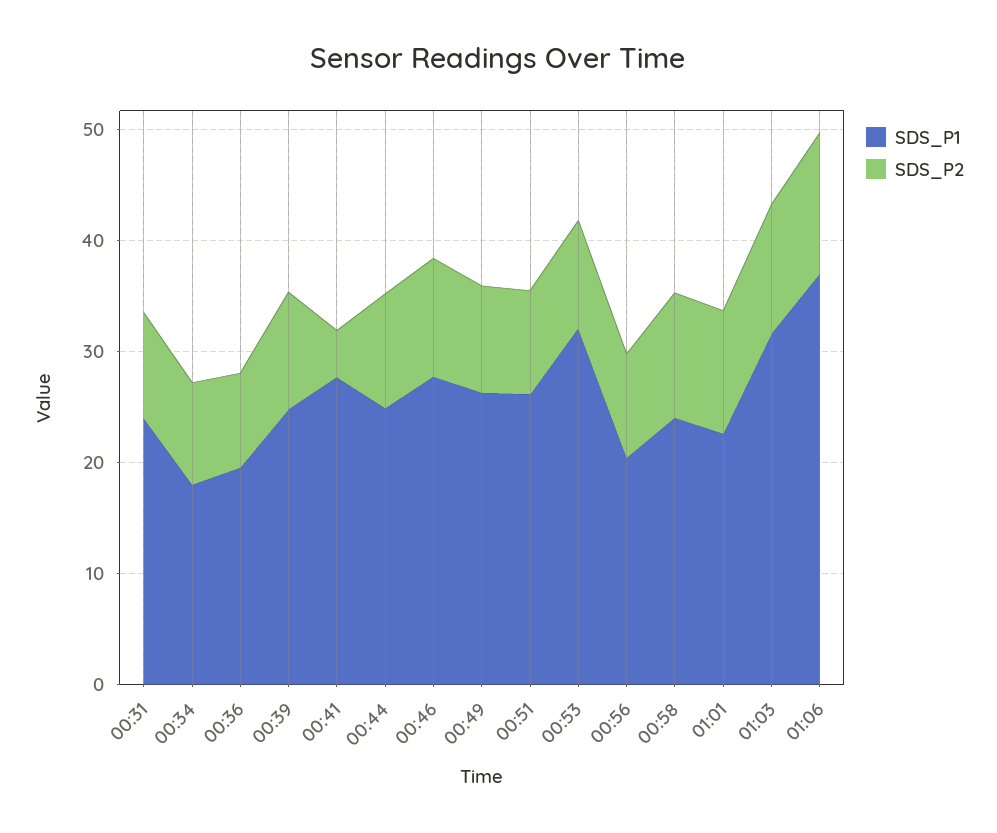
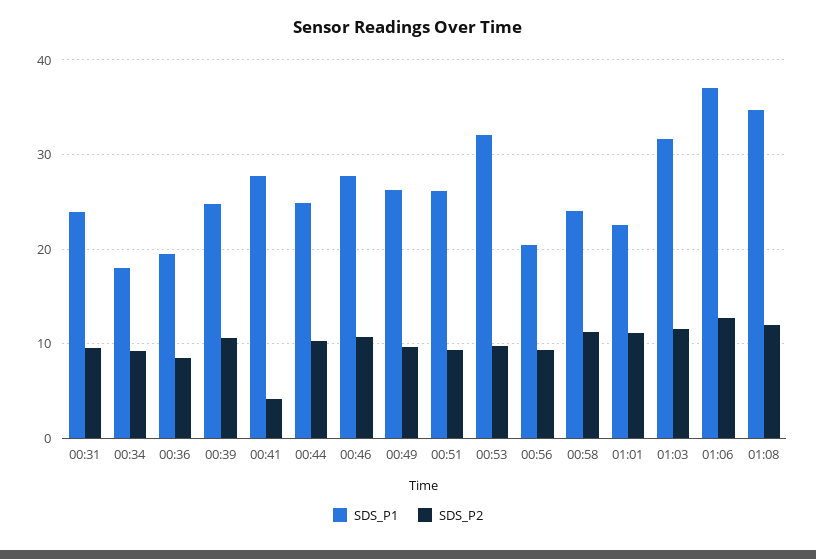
SDS_P1, 01:08: none -> 35
SDS_P2, 01:08: none -> 12

